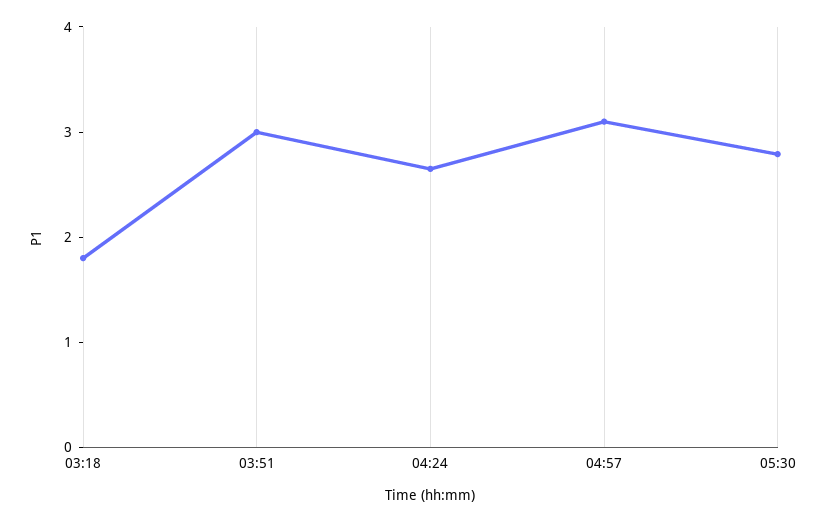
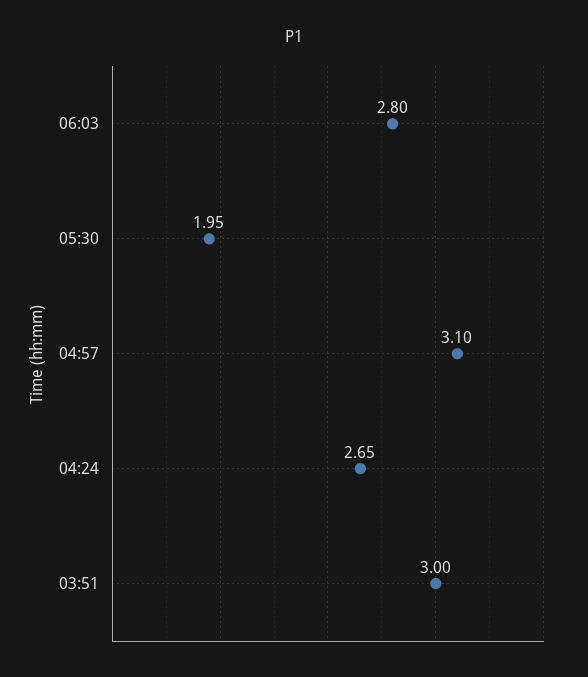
03:18: 1.8 -> none
05:30: 2.8 -> 1.95
06:03: none -> 2.8

